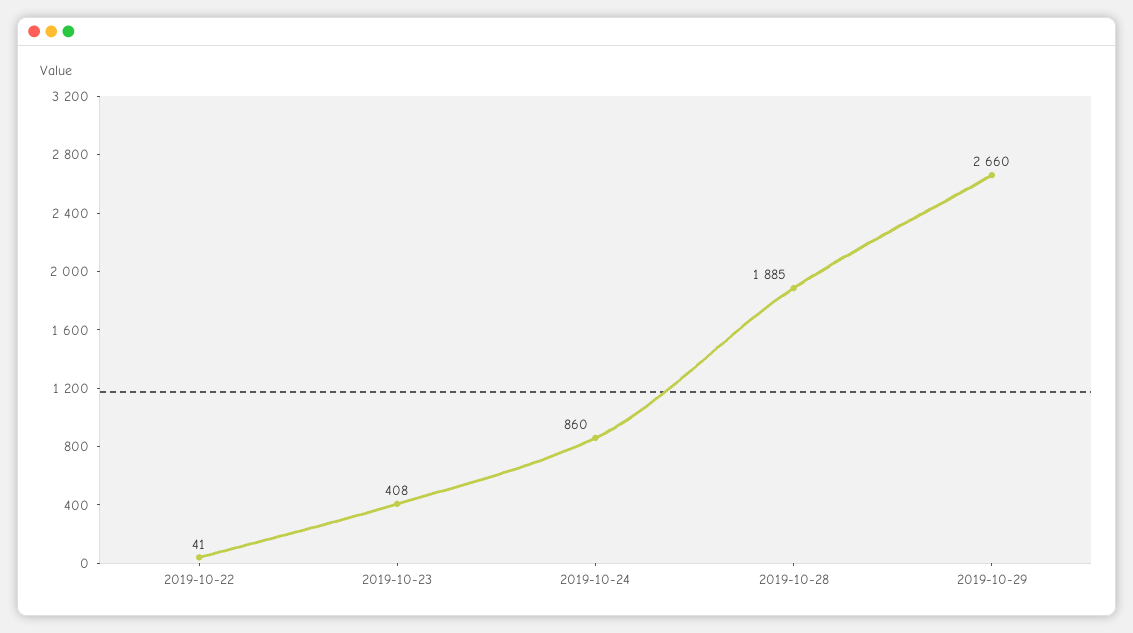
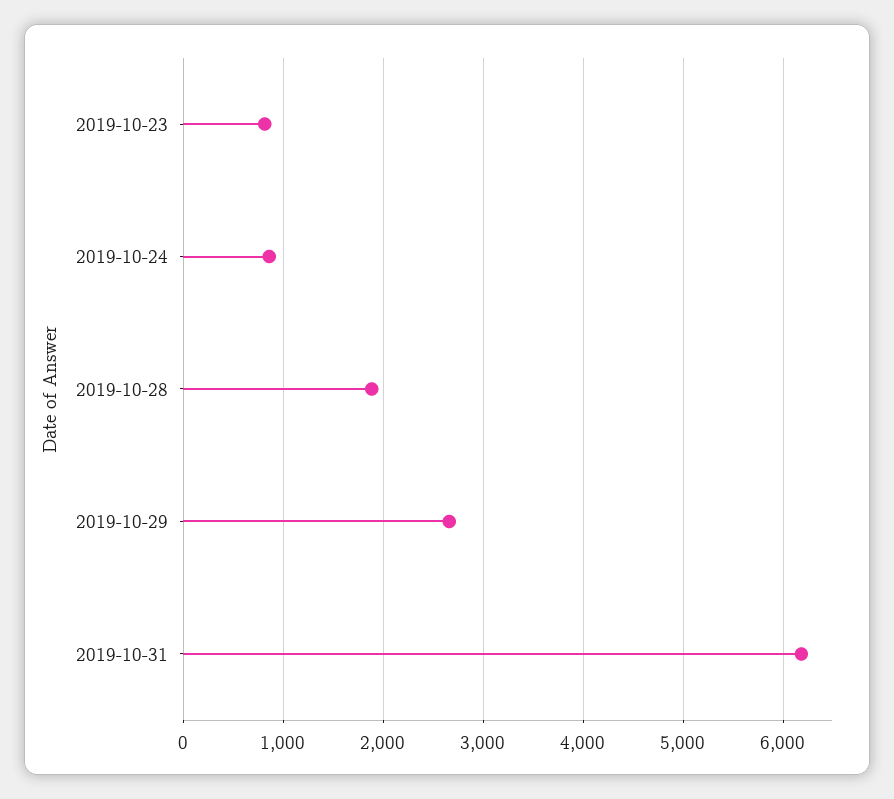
2019-10-22: 41 -> none
2019-10-23: 408 -> 800
2019-10-31: none -> 6200

